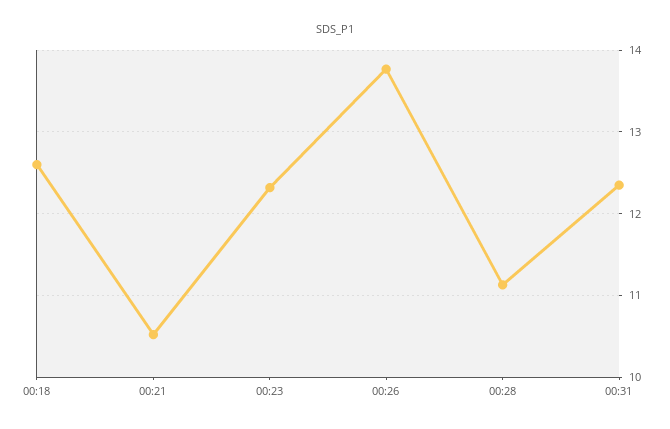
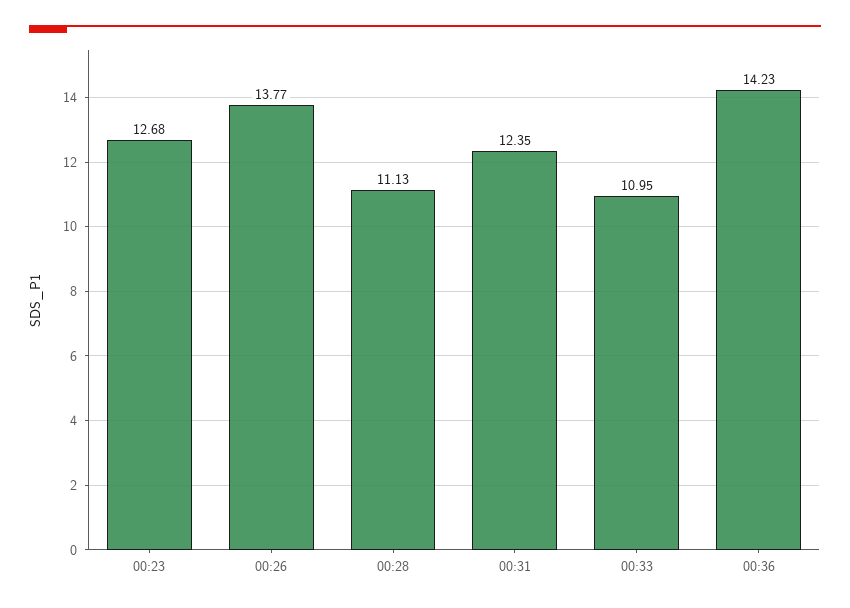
00:18: 12.6 -> none
00:21: 10.5 -> none
00:23: 12.3 -> 12.68
00:33: none -> 10.95
00:36: none -> 14.23

